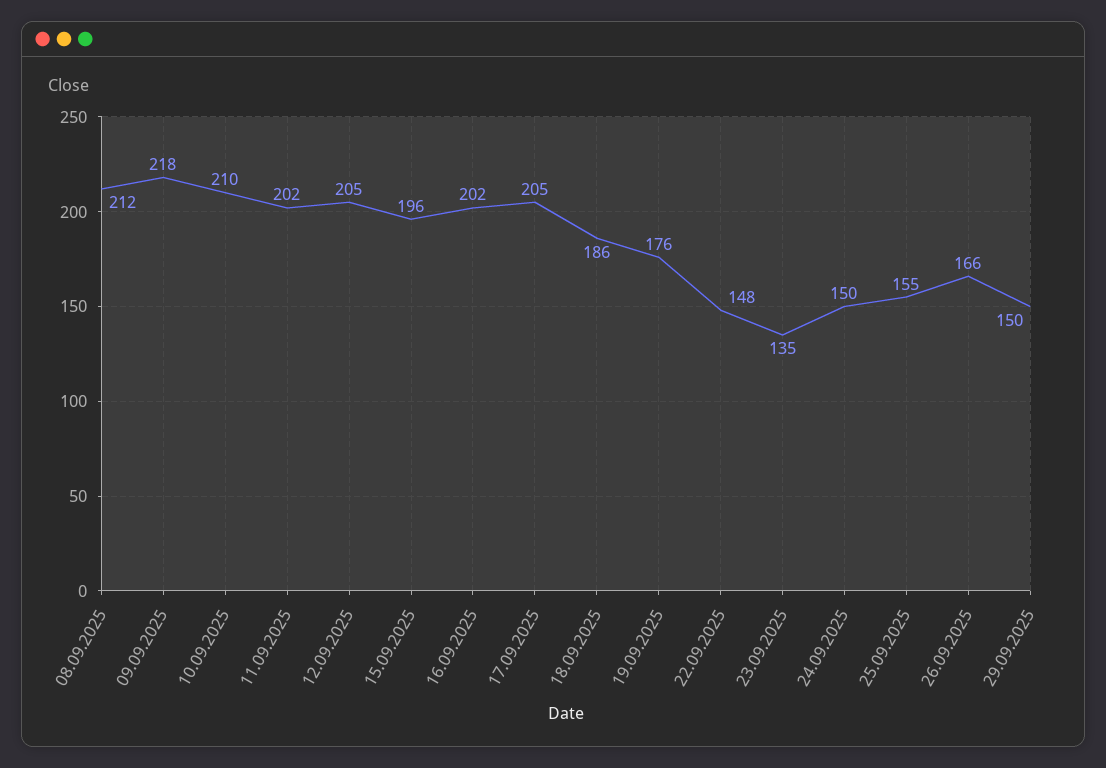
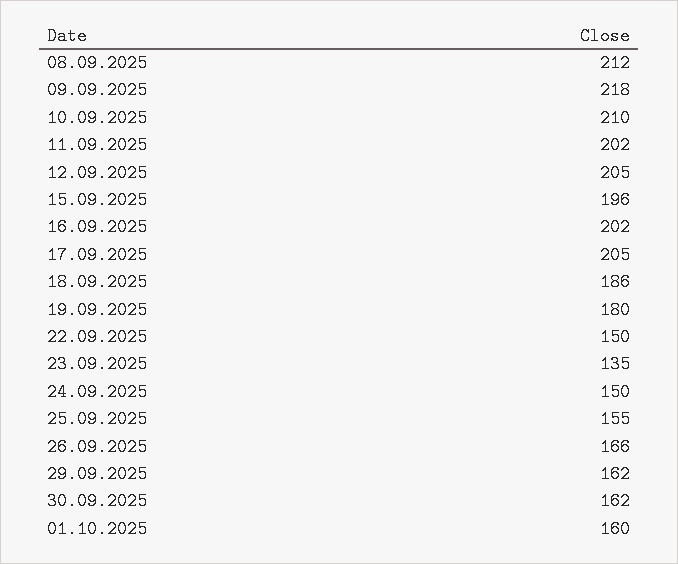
19.09.2025: 176 -> 180
22.09.2025: 148 -> 150
29.09.2025: 150 -> 162
30.09.2025: none -> 162
01.10.2025: none -> 160

